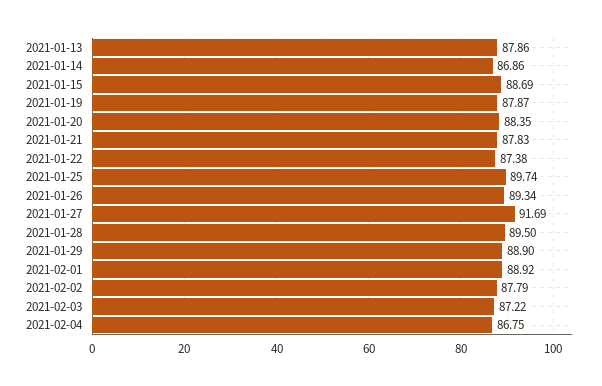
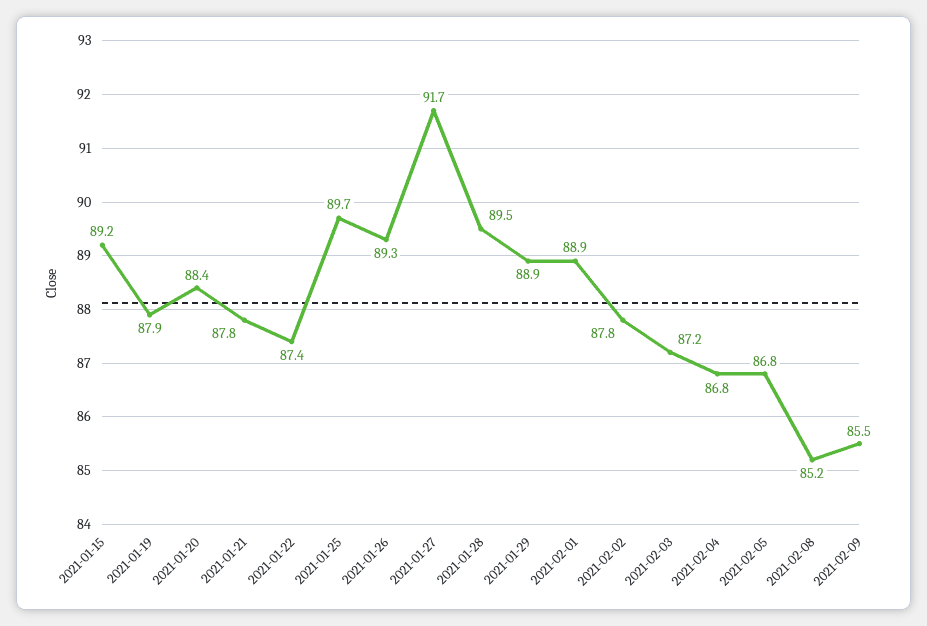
2021-01-13: 87.86 -> none
2021-01-14: 86.86 -> none
2021-01-15: 88.69 -> 89.2
2021-02-05: none -> 86.8
2021-02-08: none -> 85.2
2021-02-09: none -> 85.5

